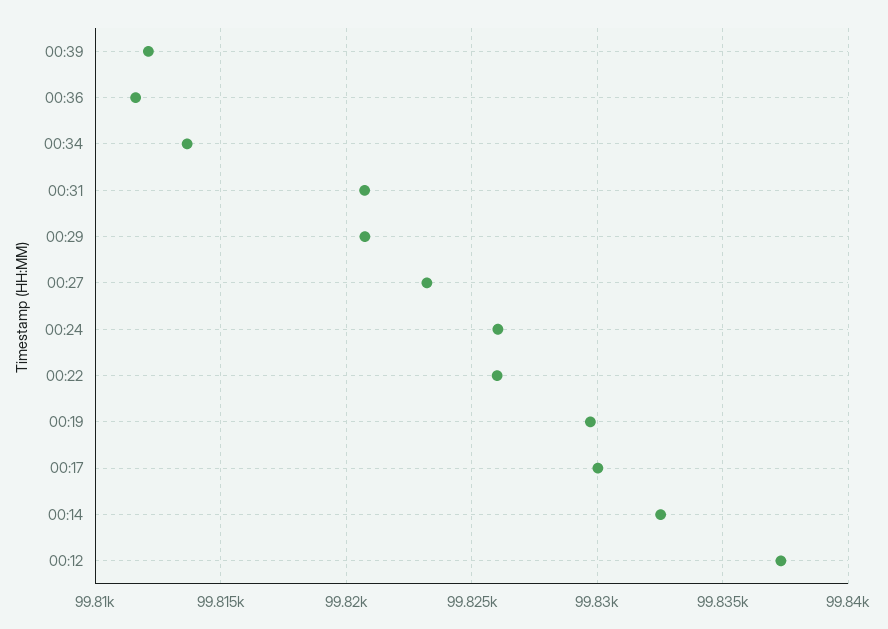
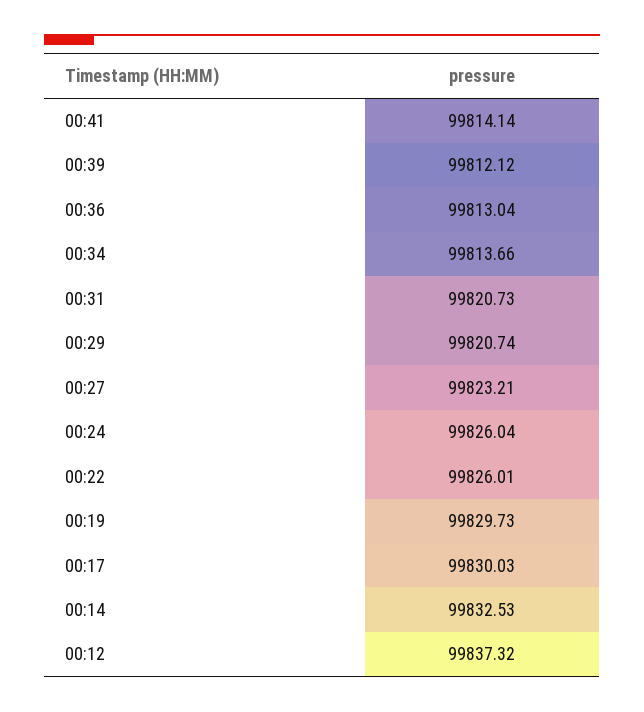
00:36: 99811.5 -> 99813.04
00:41: none -> 99814.14

